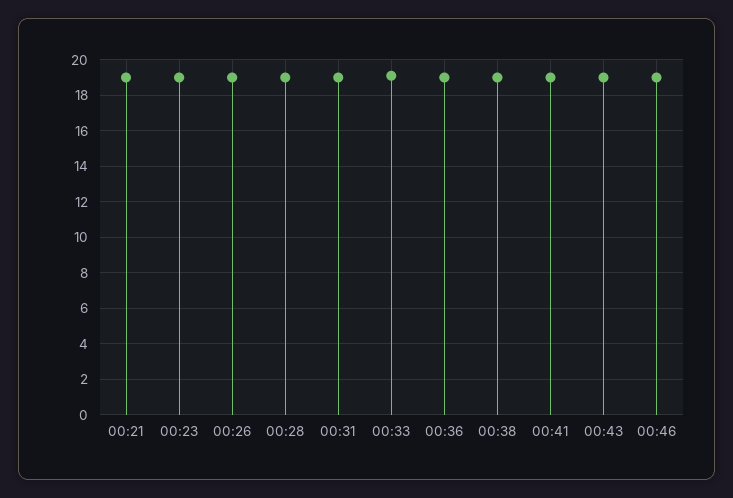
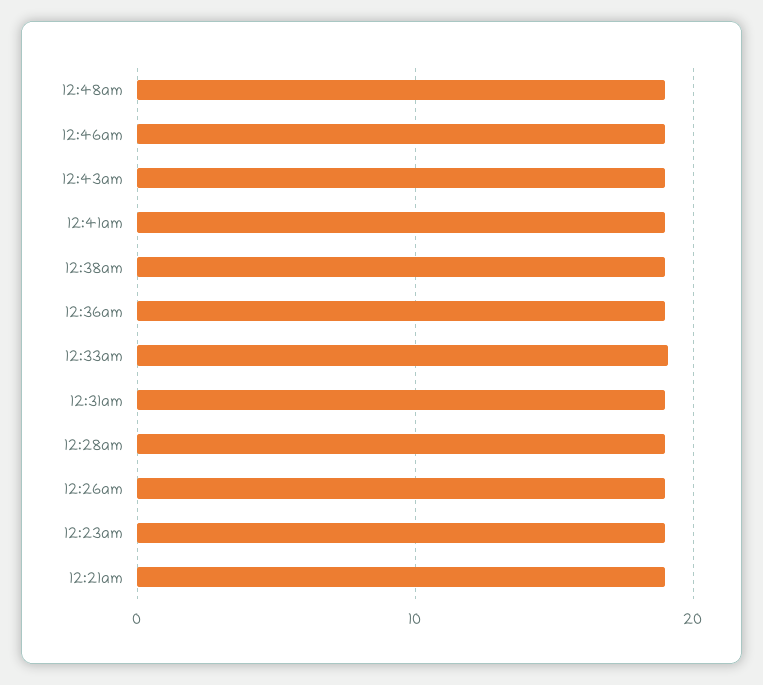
12:48am: none -> 19

